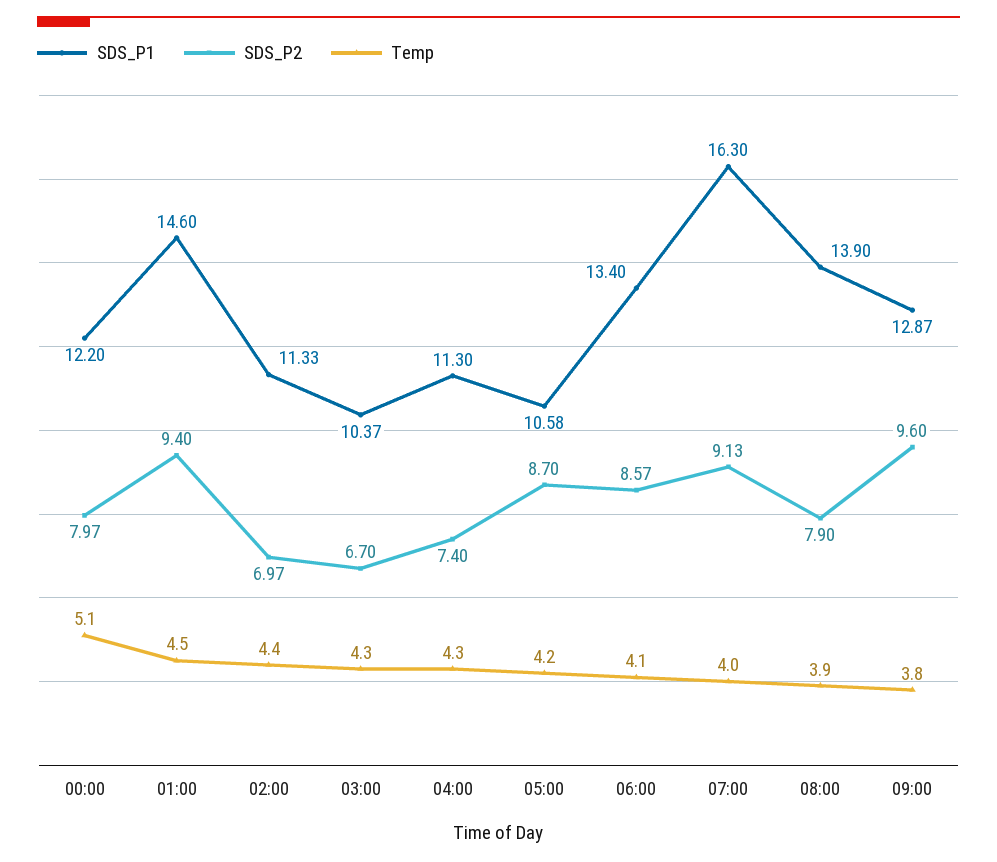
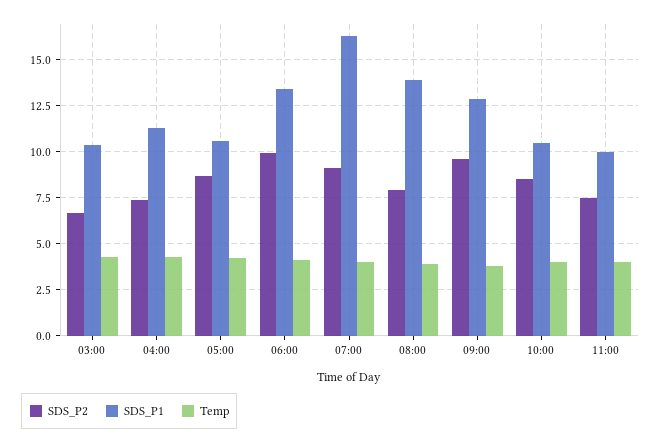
SDS_P1, 00:00: 12.2 -> none
SDS_P2, 00:00: 7.97 -> none
Temp, 00:00: 5.1 -> none
SDS_P1, 01:00: 14.6 -> none
SDS_P2, 01:00: 9.4 -> none
Temp, 01:00: 4.5 -> none
SDS_P1, 02:00: 11.33 -> none
SDS_P2, 02:00: 6.97 -> none
Temp, 02:00: 4.4 -> none
SDS_P2, 06:00: 8.57 -> 10
SDS_P2, 10:00: none -> 8.5
SDS_P1, 10:00: none -> 10.5
Temp, 10:00: none -> 4
SDS_P2, 11:00: none -> 7.5
SDS_P1, 11:00: none -> 10
Temp, 11:00: none -> 4

